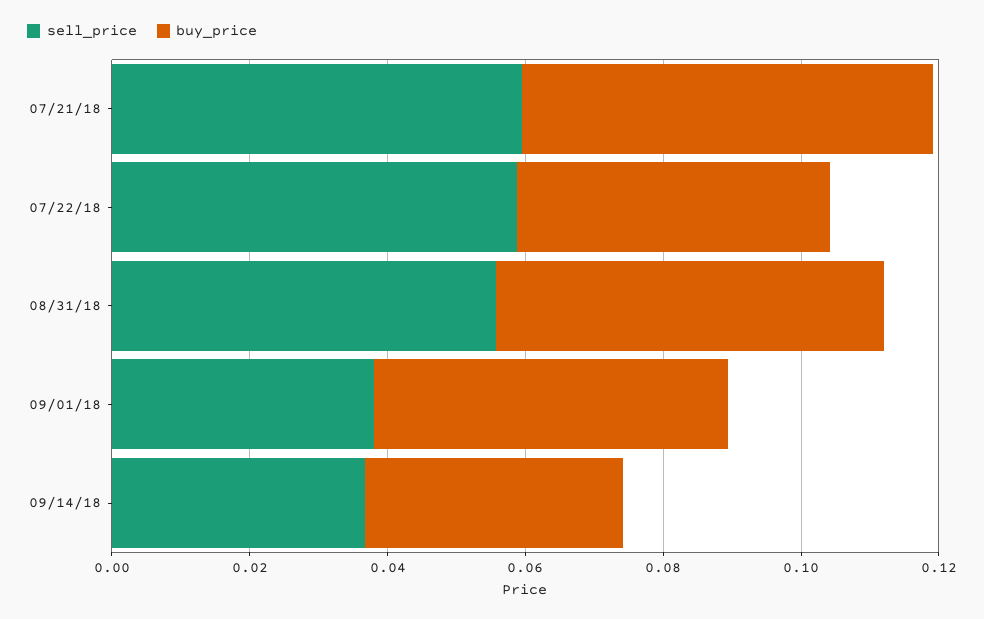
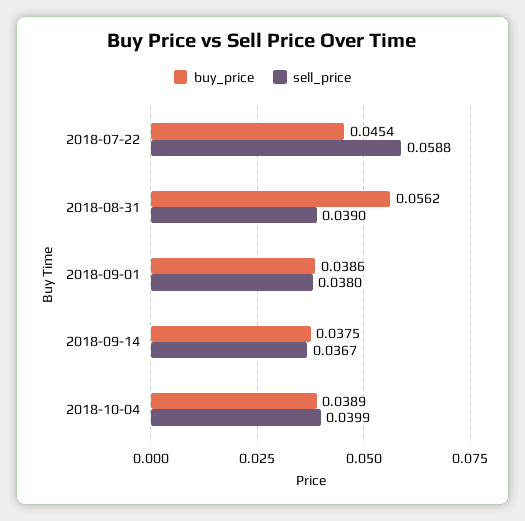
sell_price, 07/21/18: 0.06 -> none
buy_price, 07/21/18: 0.06 -> none
sell_price, 08/31/18: 0.055 -> 0.039
buy_price, 09/01/18: 0.05 -> 0.0386
buy_price, 2018-10-04: none -> 0.0389
sell_price, 2018-10-04: none -> 0.0399

